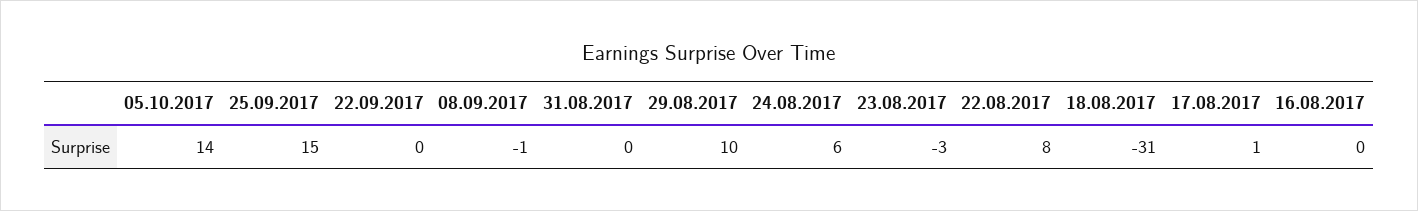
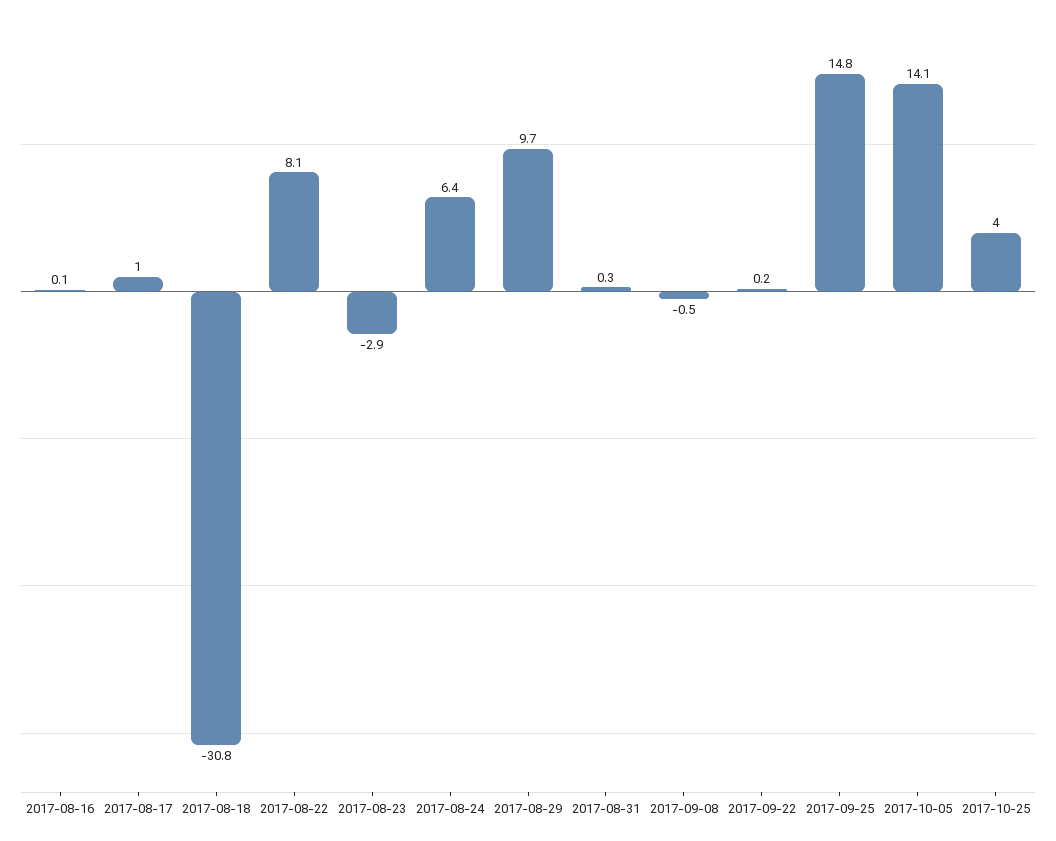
2017-10-25: none -> 4

